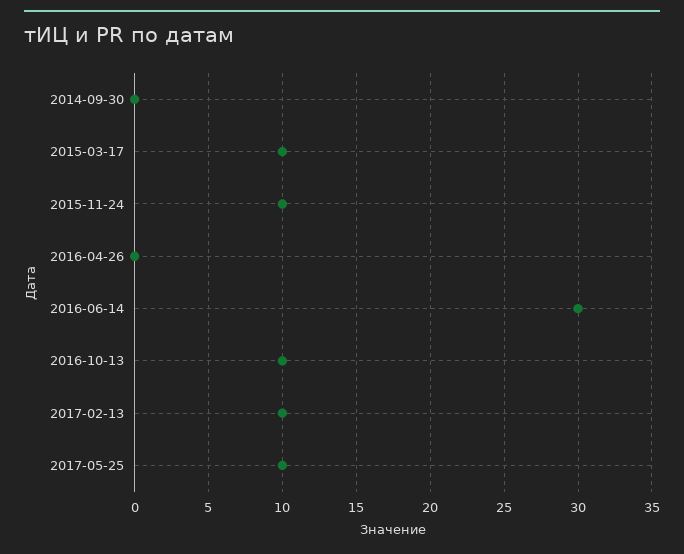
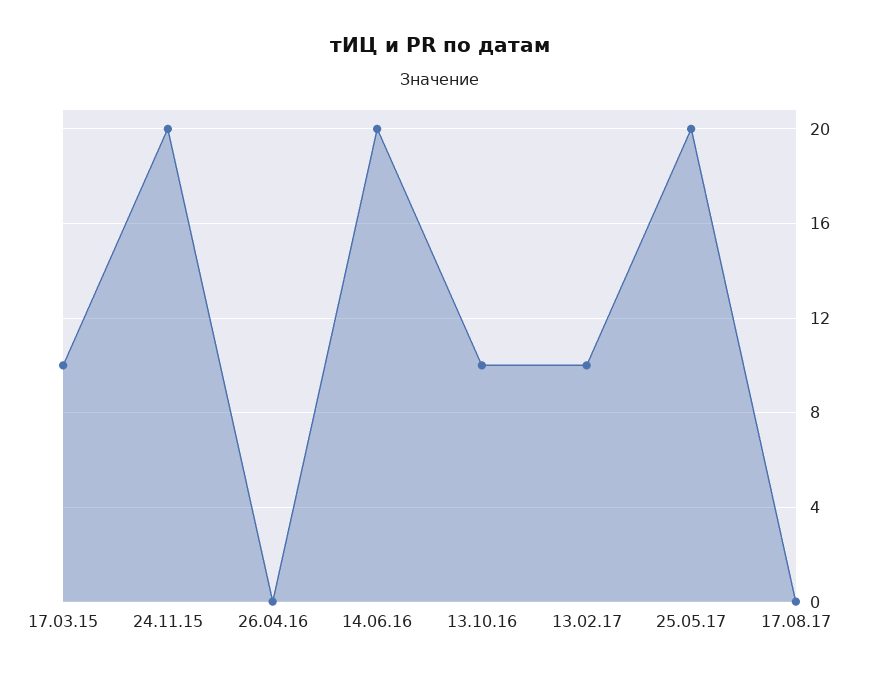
2014-09-30: 0 -> none
2015-11-24: 10 -> 20
2016-06-14: 30 -> 20
2017-05-25: 10 -> 20
17.08.17: none -> 0

